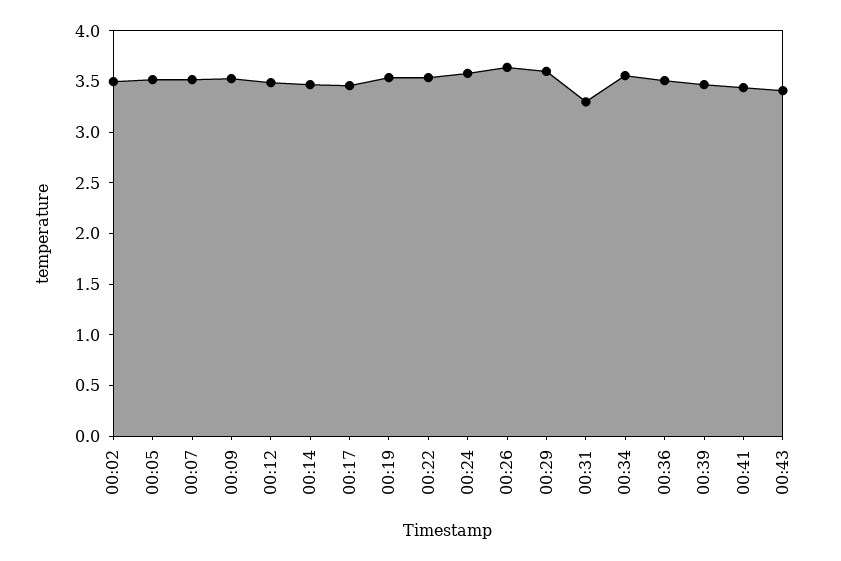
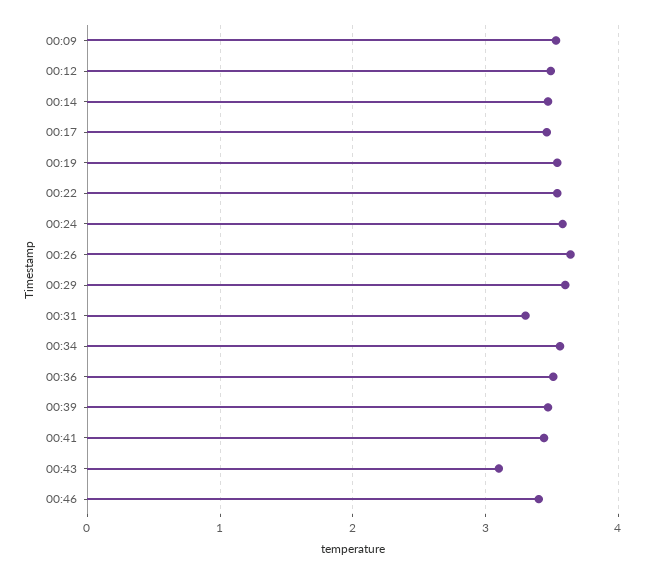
00:02: 3.5 -> none
00:05: 3.5 -> none
00:07: 3.5 -> none
00:43: 3.4 -> 3.1
00:46: none -> 3.4

